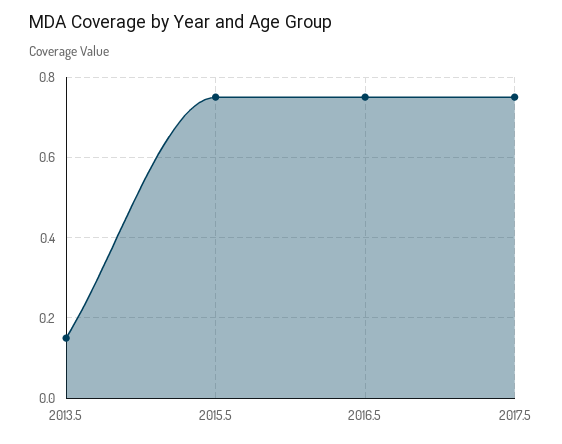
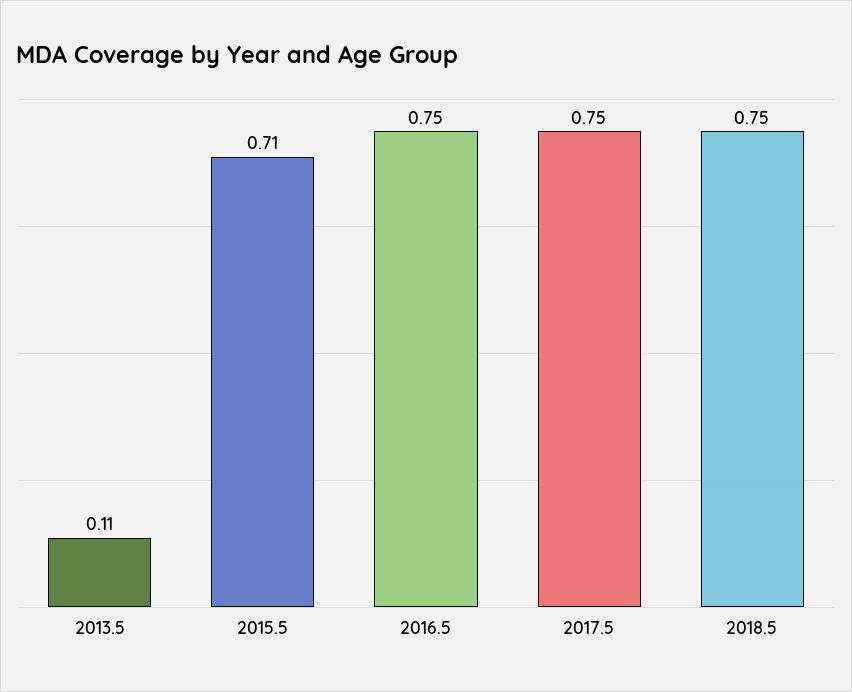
2013.5: 0.15 -> 0.11
2015.5: 0.75 -> 0.71
2018.5: none -> 0.75

